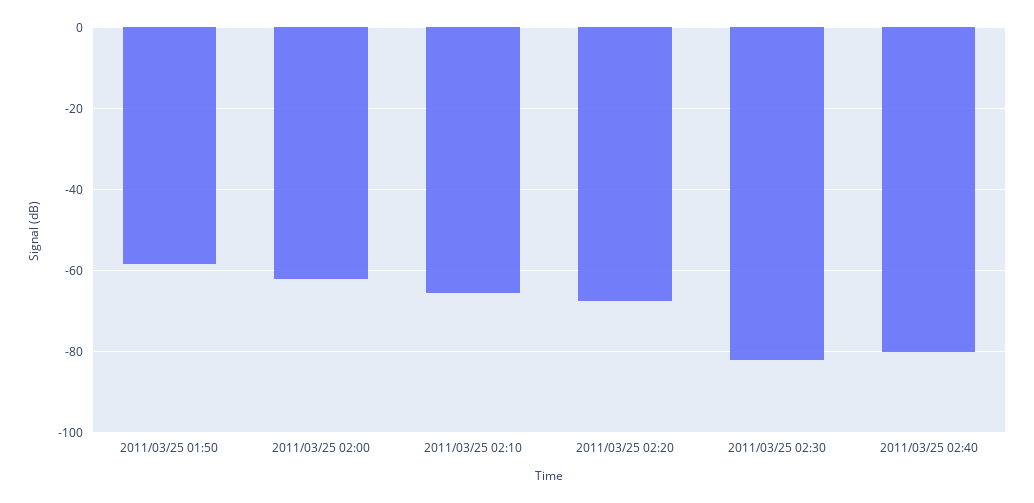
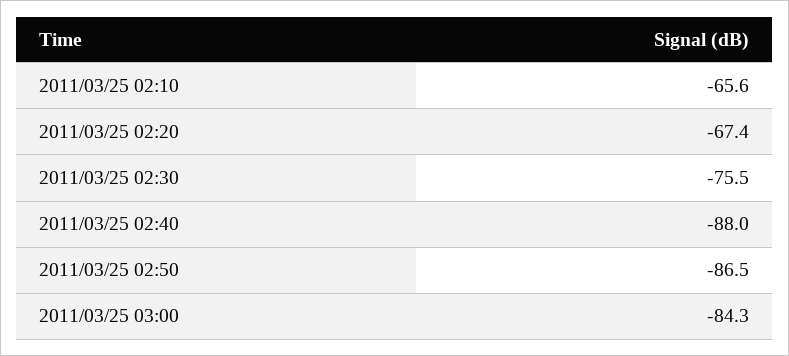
2011/03/25 01:50: -58 -> none
2011/03/25 02:00: -62 -> none
2011/03/25 02:30: -82 -> -75.5
2011/03/25 02:40: -80 -> -88
2011/03/25 02:50: none -> -86.5
2011/03/25 03:00: none -> -84.3

